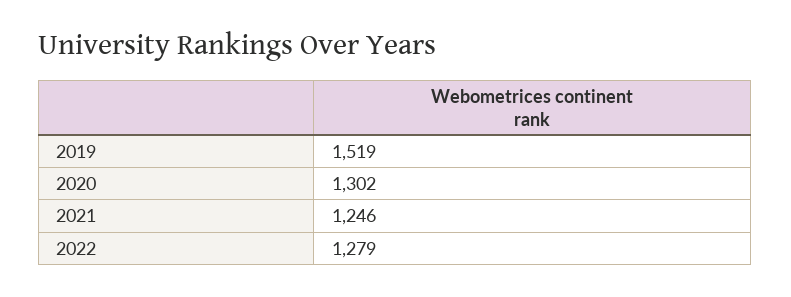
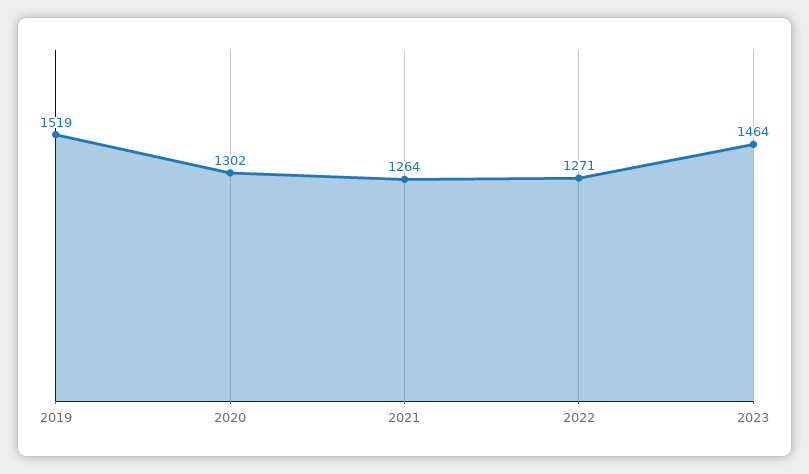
2021: 1246 -> 1264
2022: 1279 -> 1271
2023: none -> 1464

